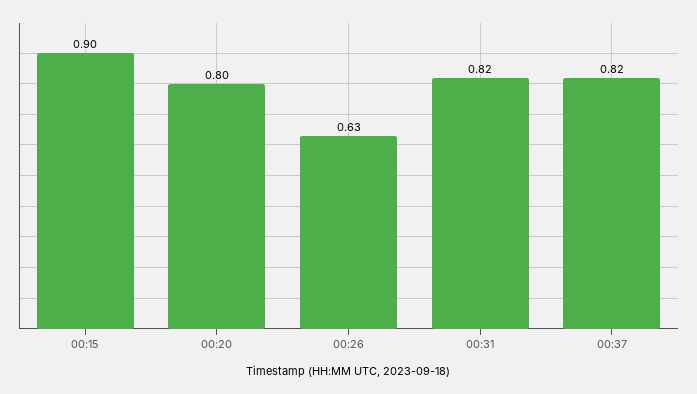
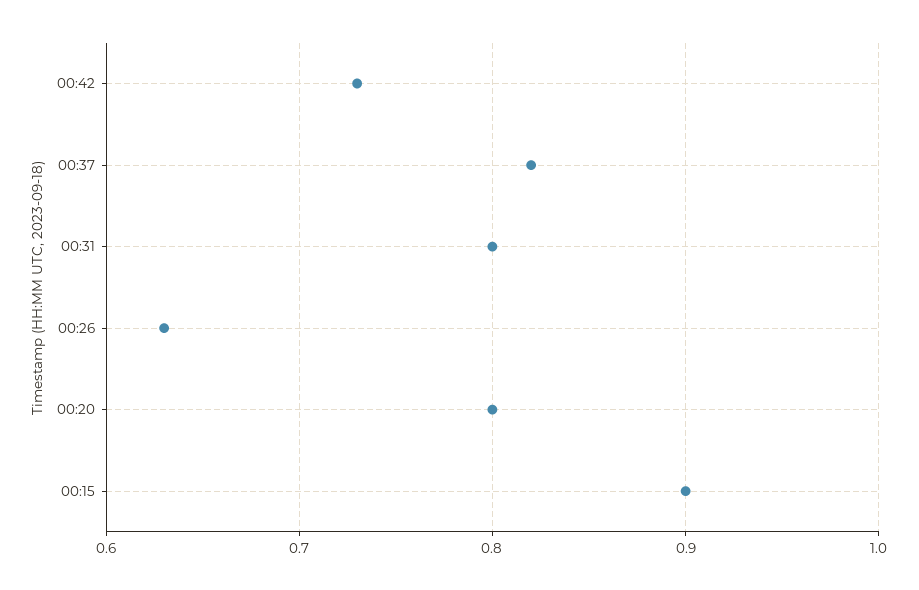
00:31: 0.82 -> 0.8
00:42: none -> 0.73

